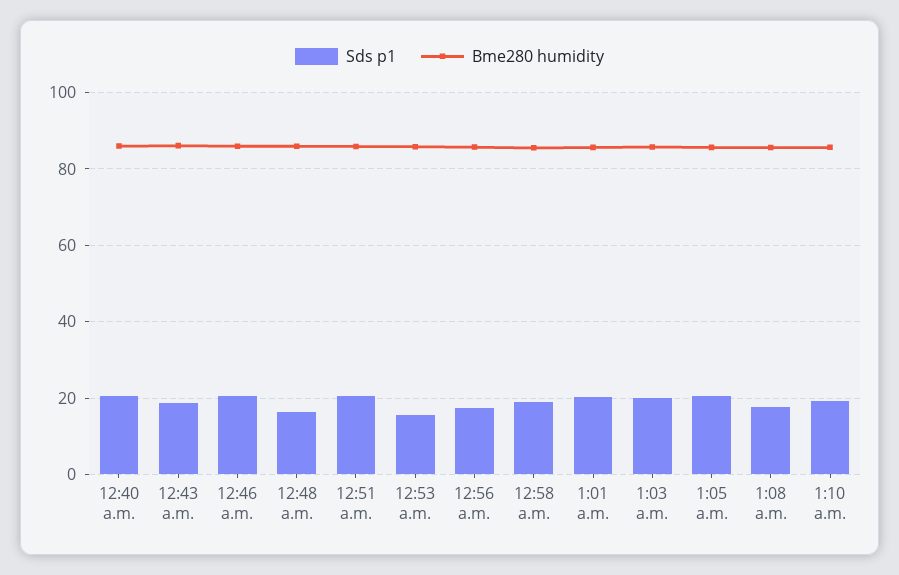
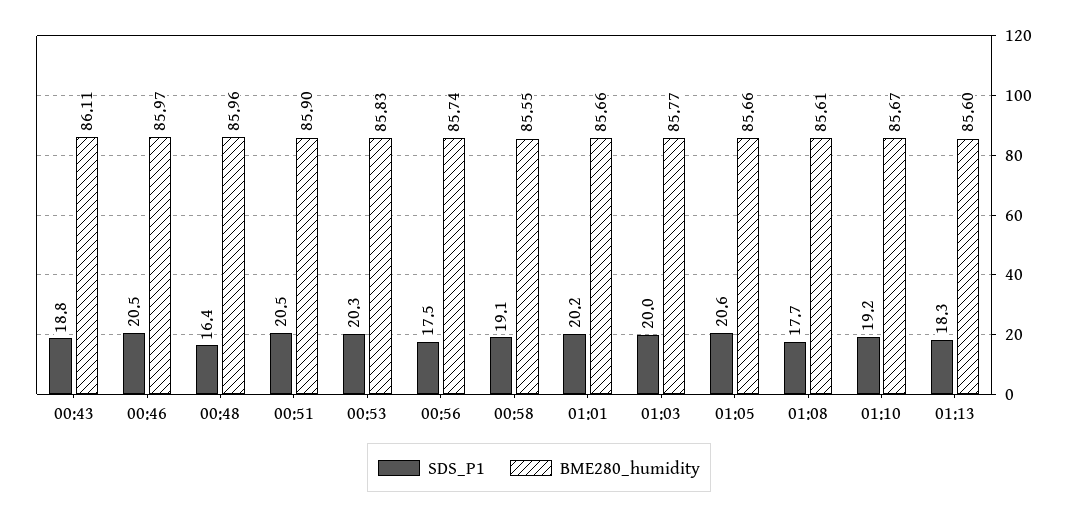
Sds p1, 12:40 a.m.: 20 -> none
Bme280 humidity, 12:40 a.m.: 86 -> none
Sds p1, 12:53 a.m.: 16 -> 20.3
Sds p1, 01:13: none -> 18.3
Bme280 humidity, 01:13: none -> 85.6

